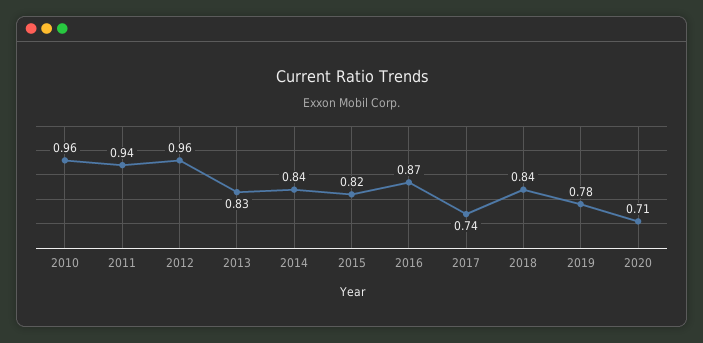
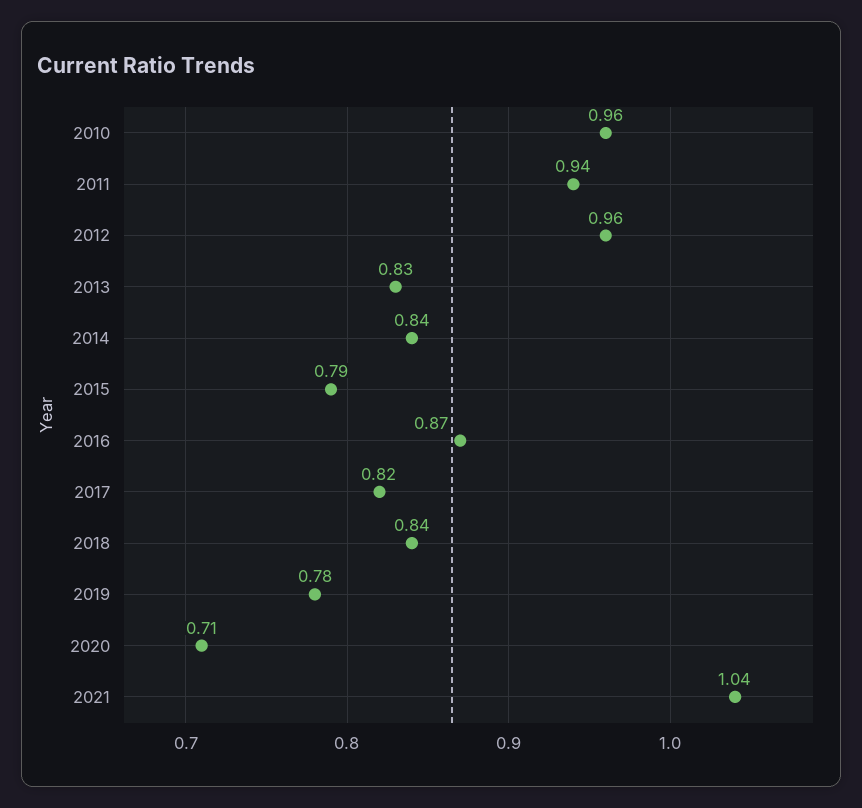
2015: 0.82 -> 0.79
2017: 0.74 -> 0.82
2021: none -> 1.04

